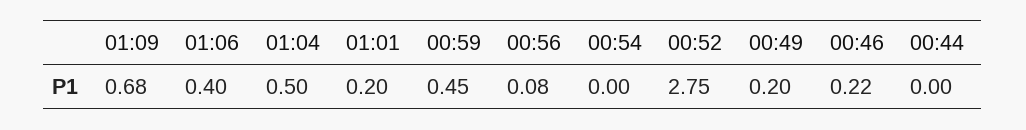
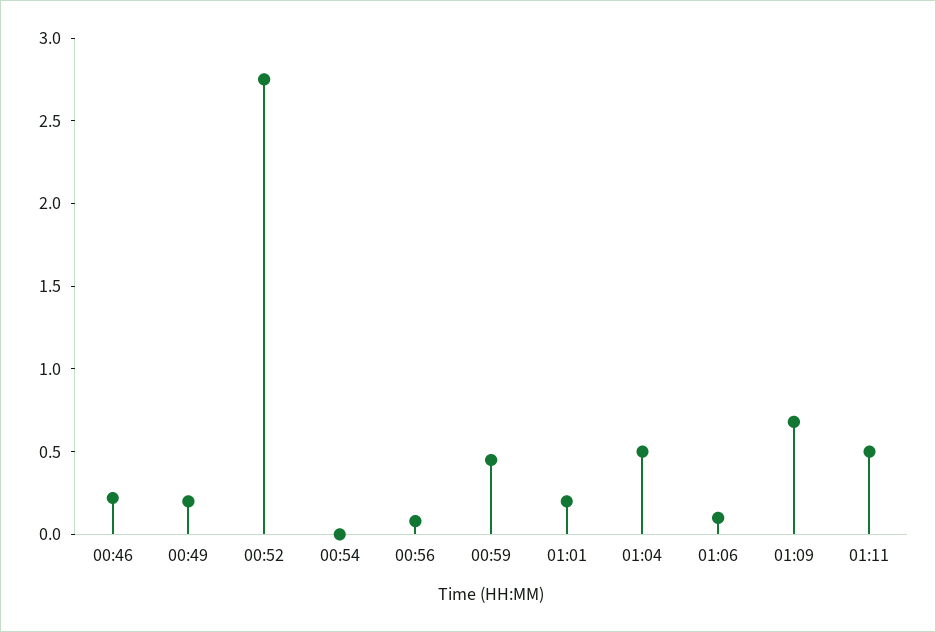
01:06: 0.4 -> 0.1
00:44: 0 -> none
01:11: none -> 0.5

